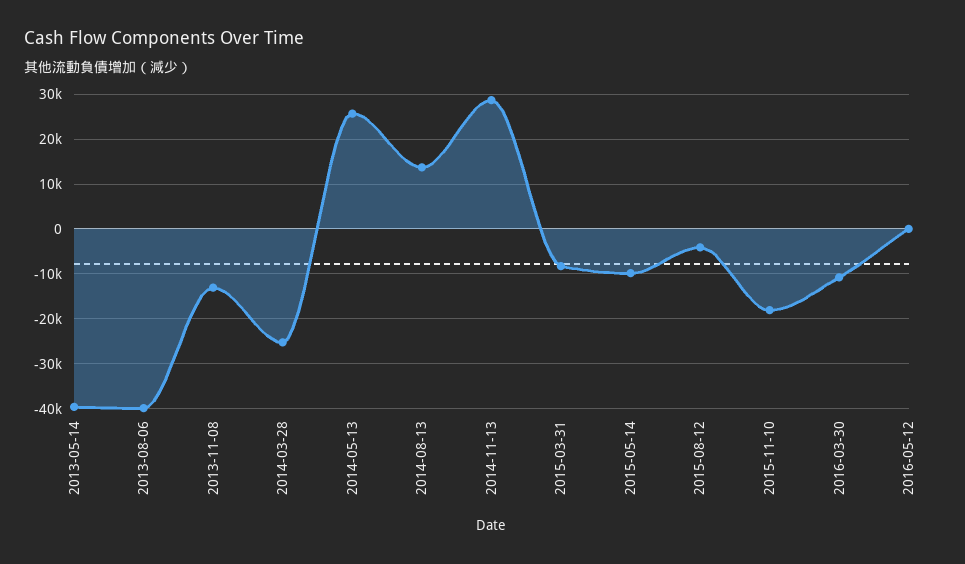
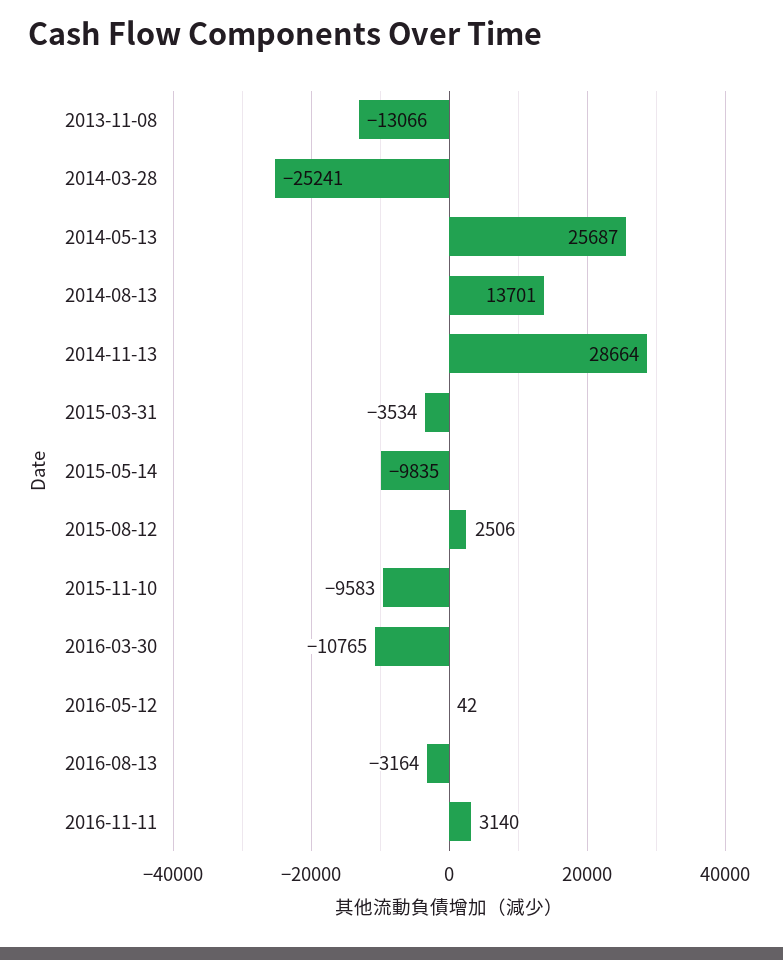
2013-05-14: -40000 -> none
2013-08-06: -40000 -> none
2015-03-31: -8000 -> -3534
2015-08-12: -4000 -> 2506
2015-11-10: -18000 -> -9583
2016-08-13: none -> -3164
2016-11-11: none -> 3140

